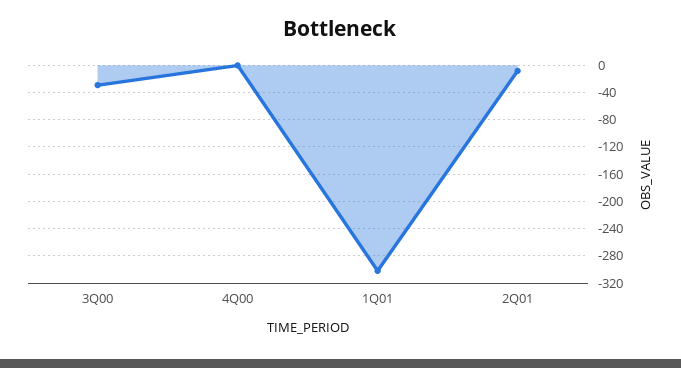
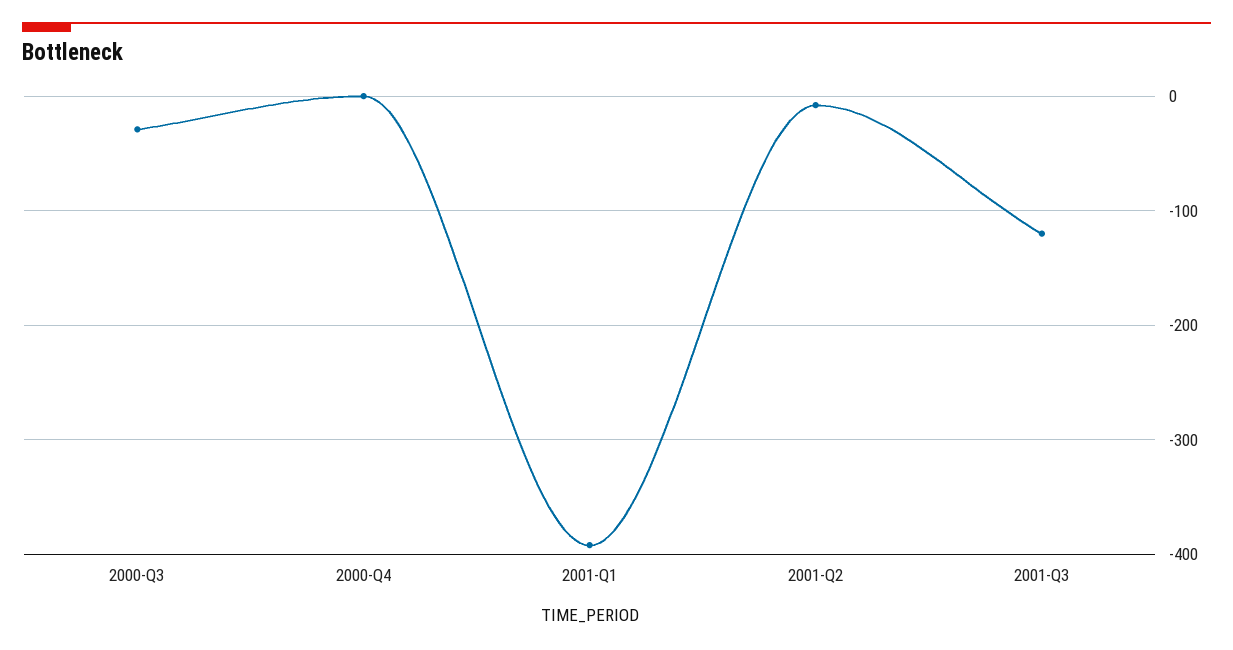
1Q01: -300 -> -390
2001-Q3: none -> -120

